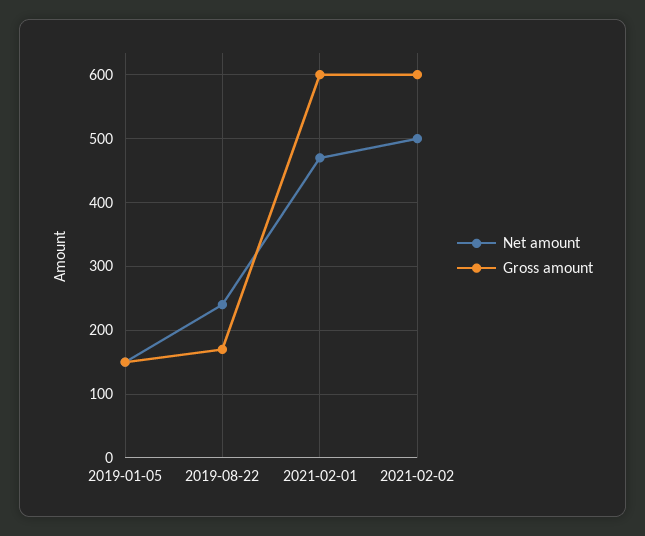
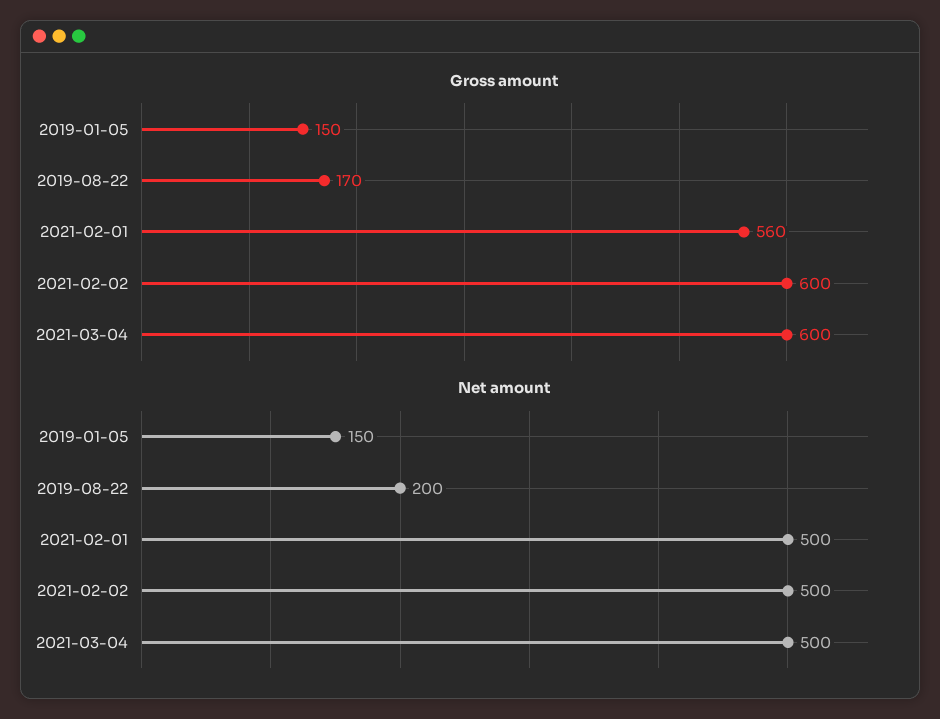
Net amount, 2019-08-22: 240 -> 200
Net amount, 2021-02-01: 470 -> 500
Gross amount, 2021-02-01: 600 -> 560
Gross amount, 2021-03-04: none -> 600
Net amount, 2021-03-04: none -> 500

